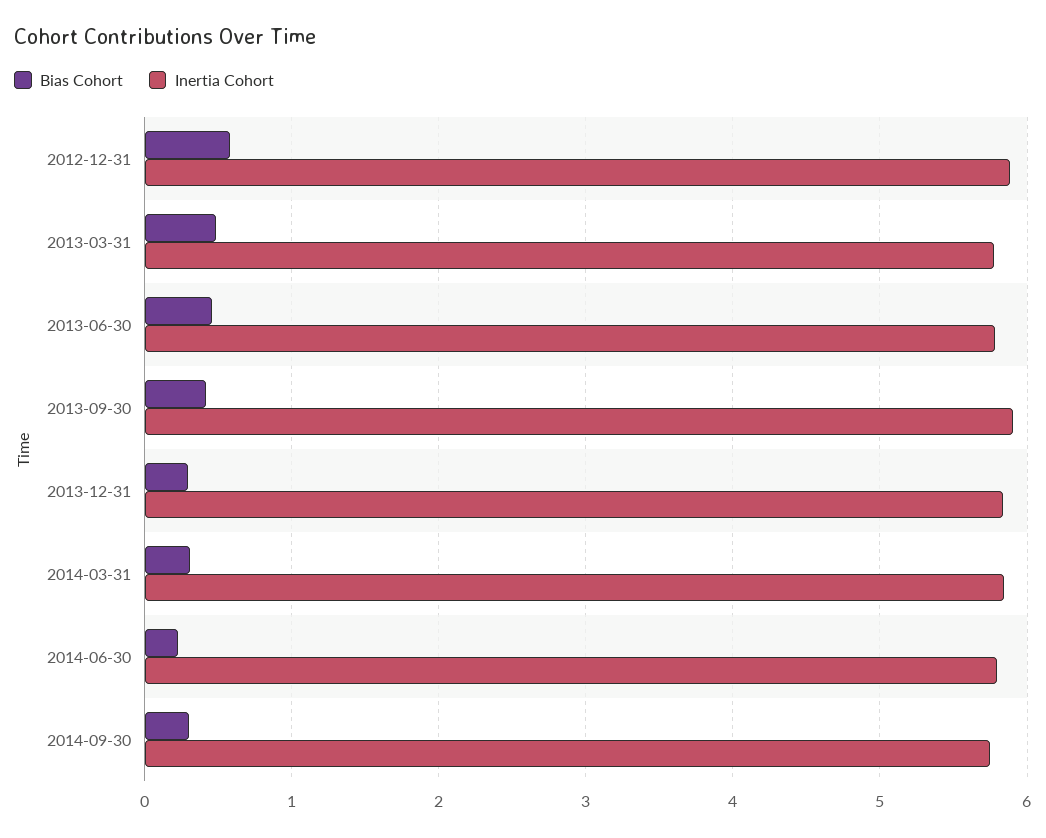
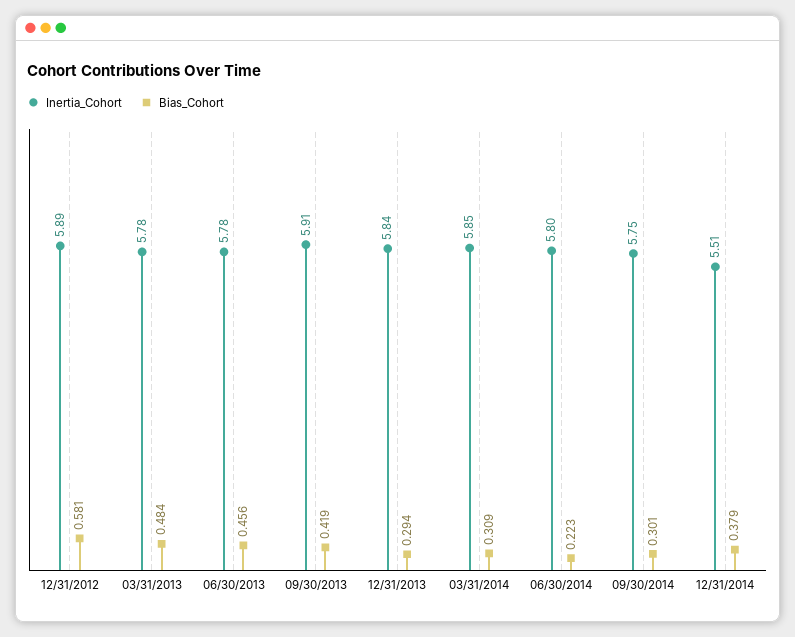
Inertia Cohort, 12/31/2014: none -> 5.51
Bias Cohort, 12/31/2014: none -> 0.379

